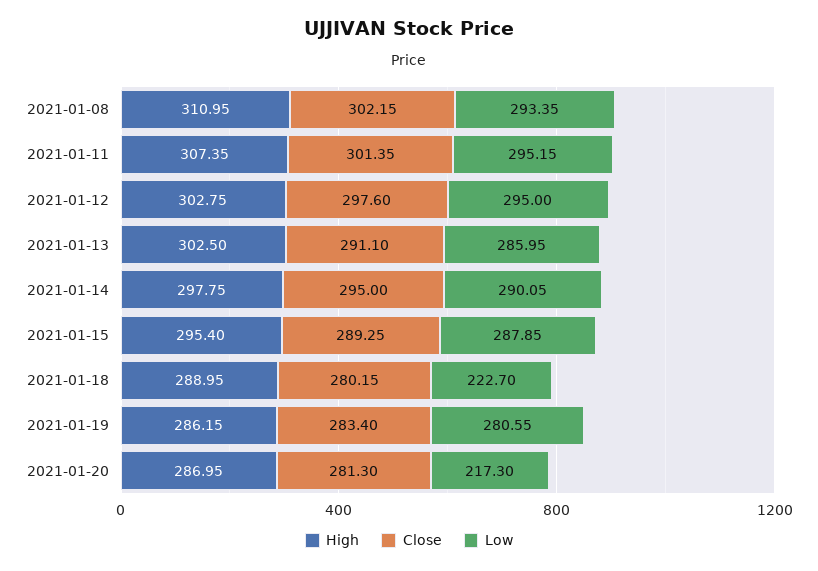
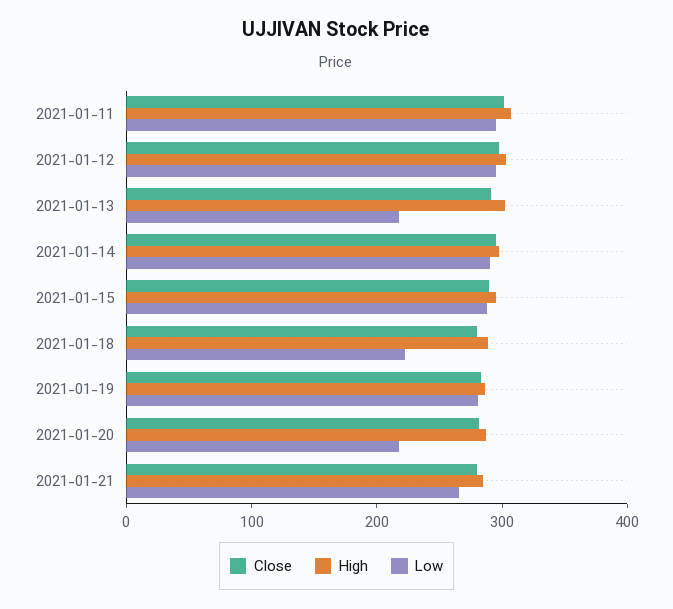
High, 2021-01-08: 310.95 -> none
Close, 2021-01-08: 302.15 -> none
Low, 2021-01-08: 293.35 -> none
Low, 2021-01-13: 285.95 -> 220
Close, 2021-01-21: none -> 280
High, 2021-01-21: none -> 280
Low, 2021-01-21: none -> 260

